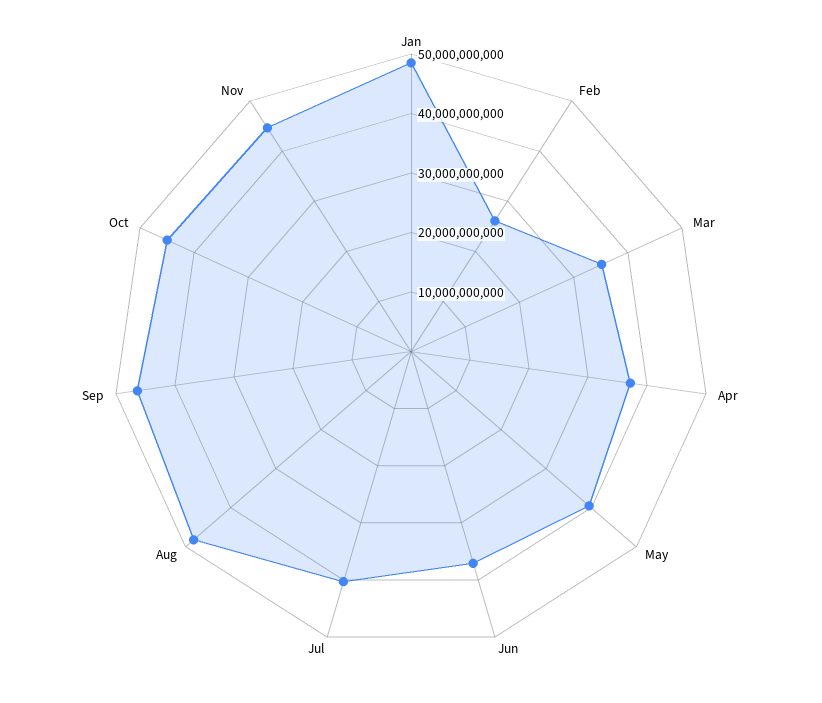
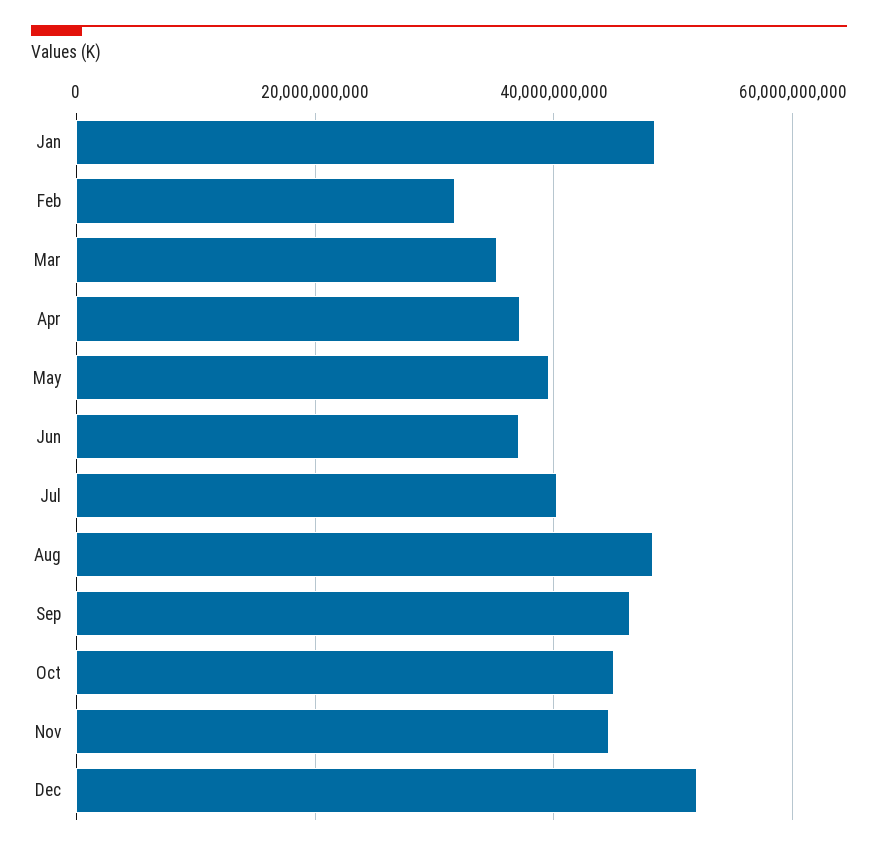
Feb: 26000000000 -> 32000000000
Dec: none -> 52000000000

